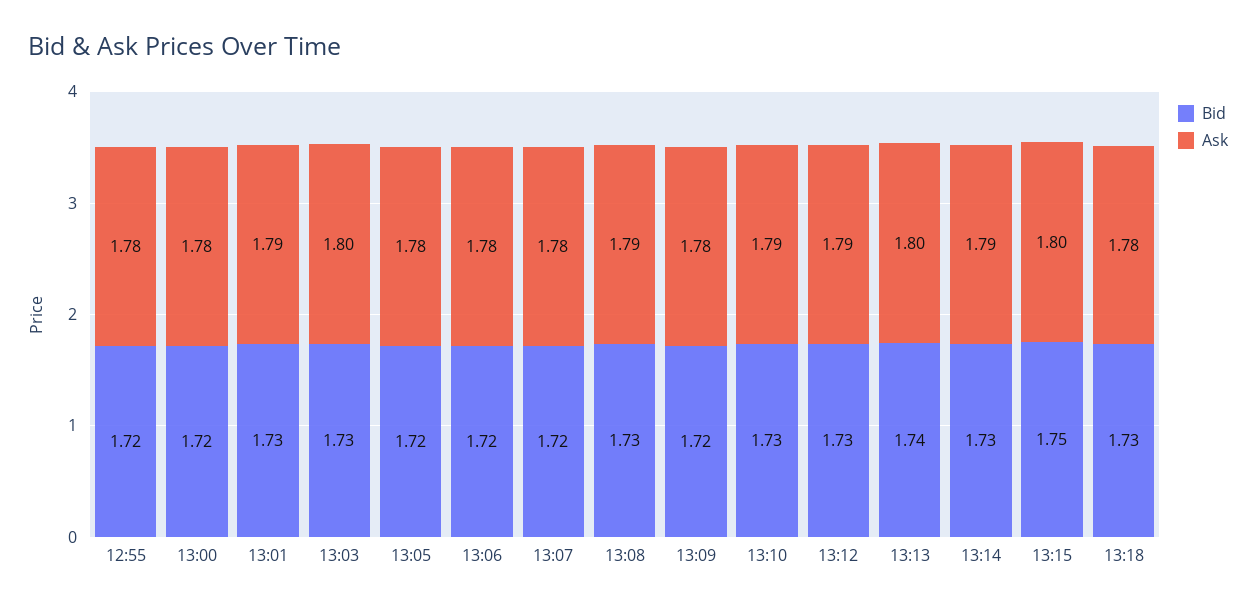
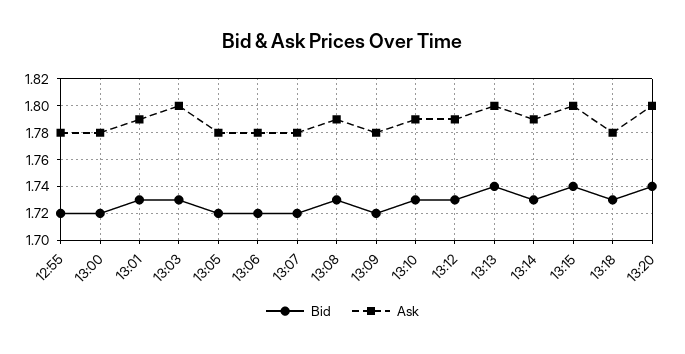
Bid, 13:15: 1.75 -> 1.74
Bid, 13:20: none -> 1.74
Ask, 13:20: none -> 1.8

